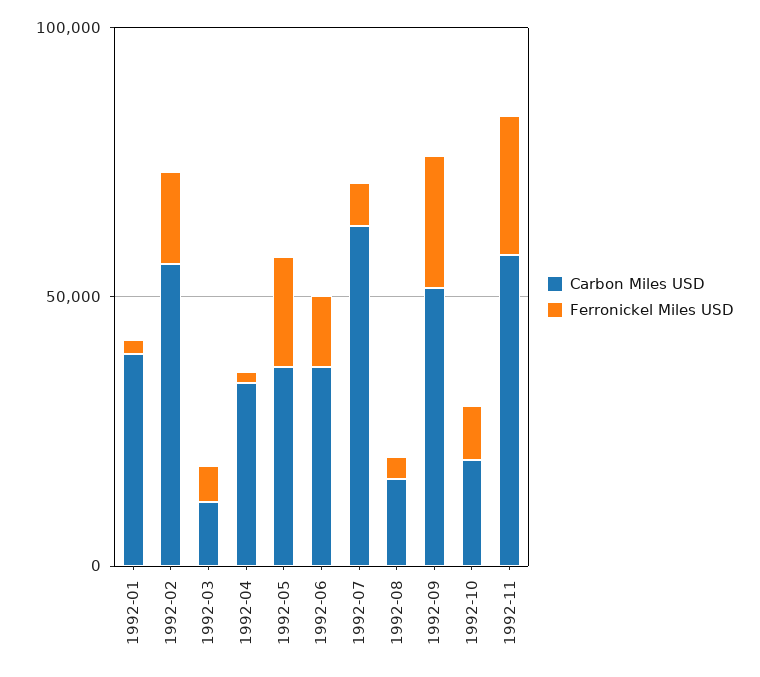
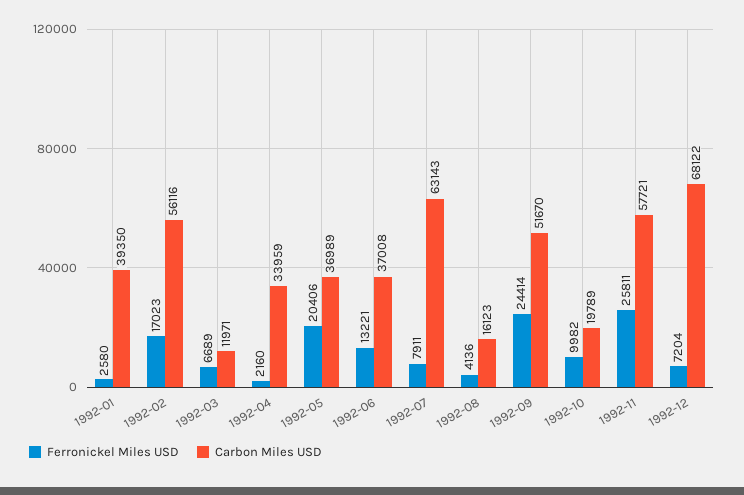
Ferronickel Miles USD, 1992-12: none -> 7204
Carbon Miles USD, 1992-12: none -> 68122

